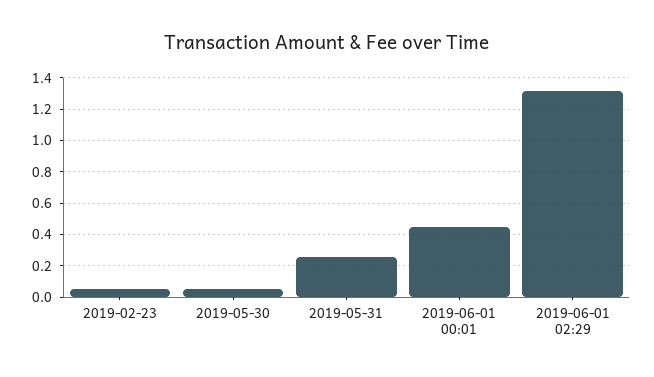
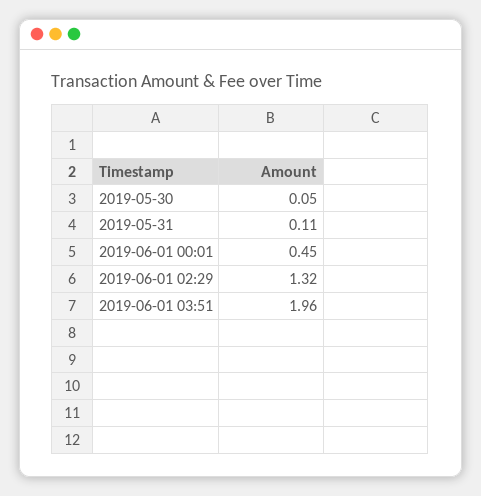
2019-02-23: 0.05 -> none
2019-05-31: 0.25 -> 0.11
2019-06-01 03:51: none -> 1.96

